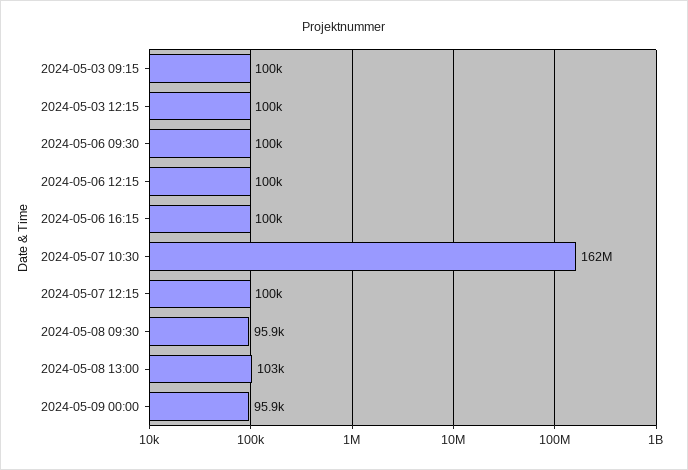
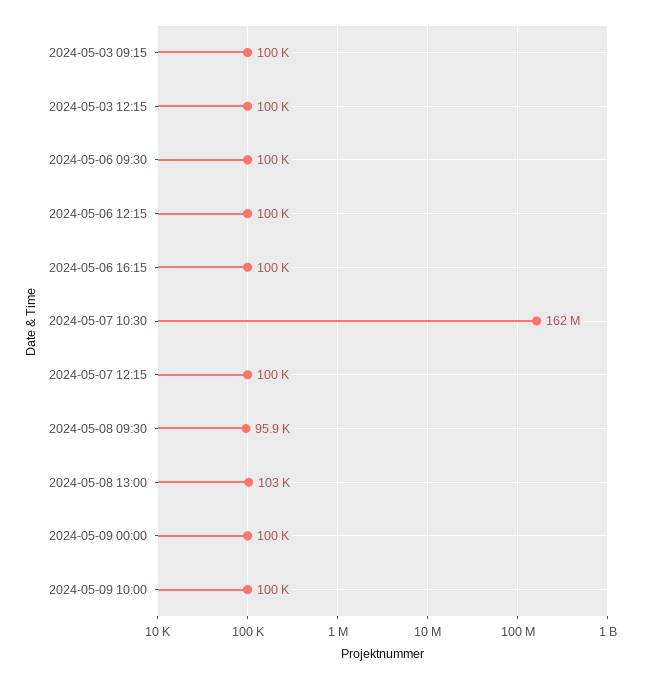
2024-05-09 00:00: 95900 -> 100000
2024-05-09 10:00: none -> 100000

